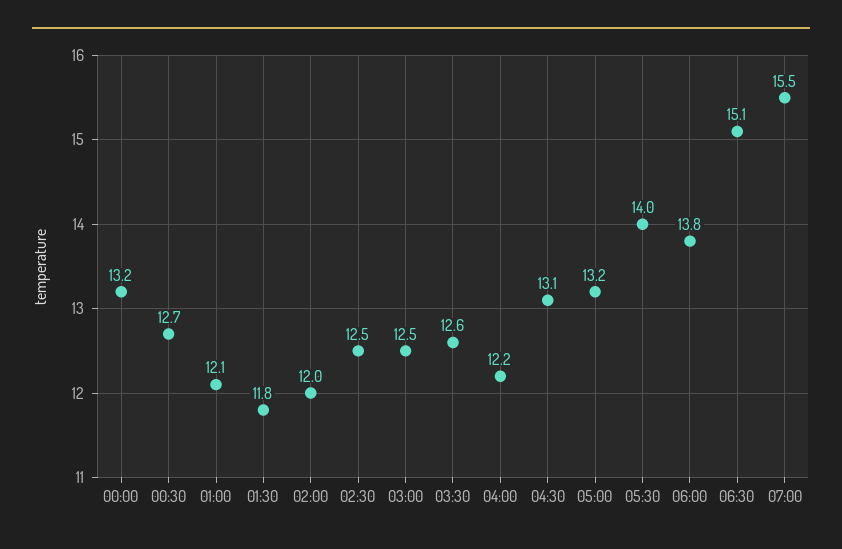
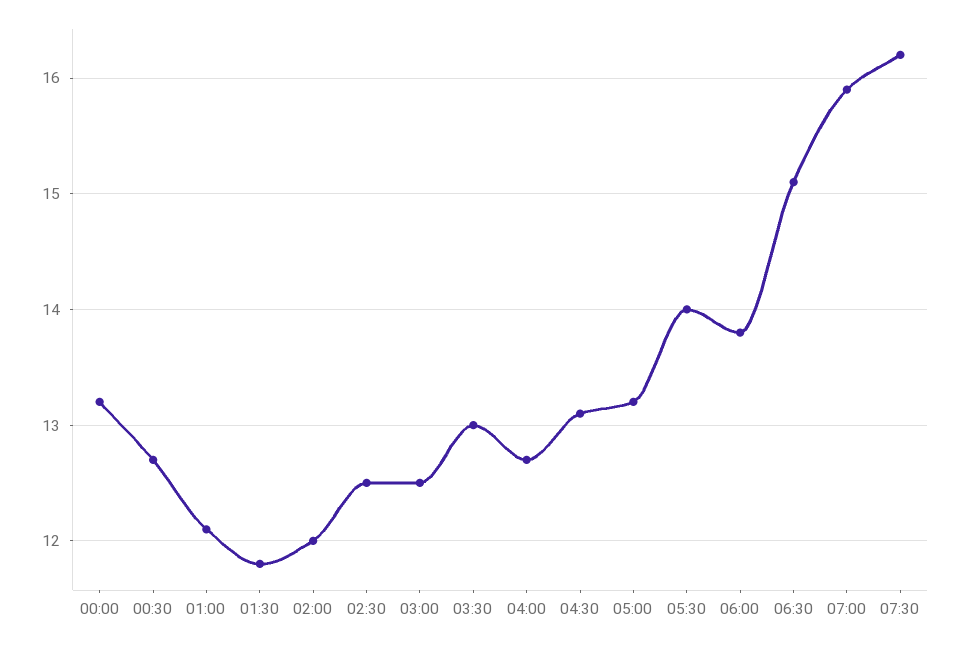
03:30: 12.6 -> 13
04:00: 12.2 -> 12.7
07:00: 15.5 -> 15.9
07:30: none -> 16.2

